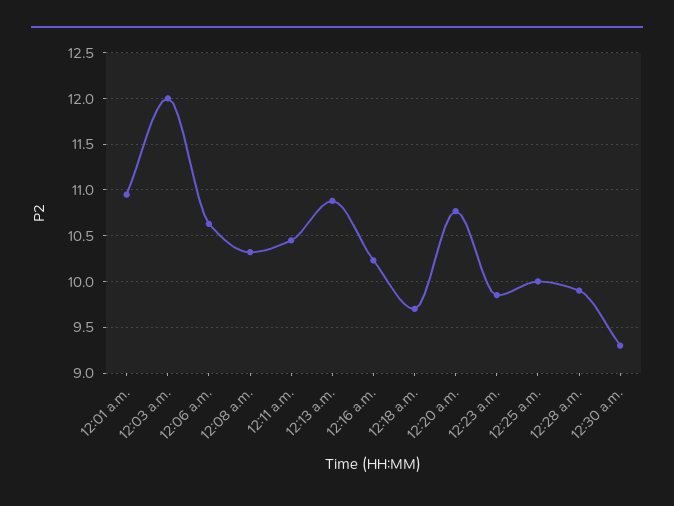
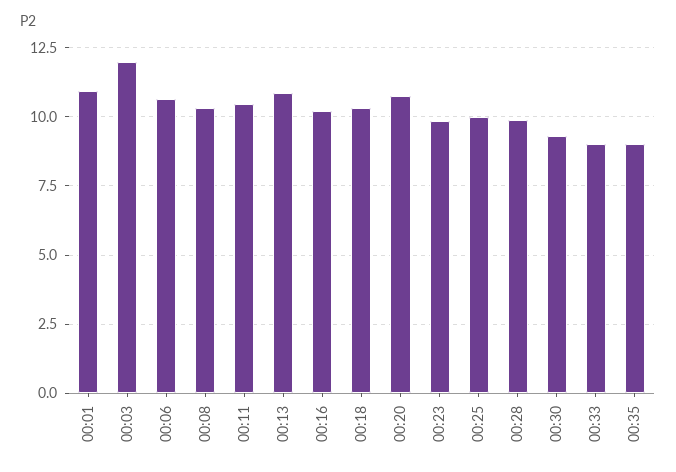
12:18 a.m.: 9.7 -> 10.25
00:33: none -> 9
00:35: none -> 9

